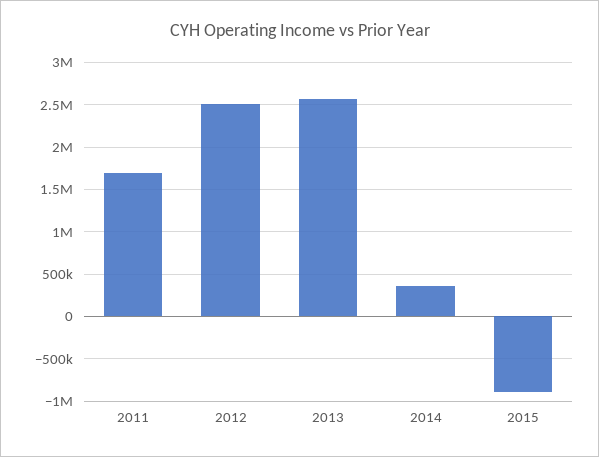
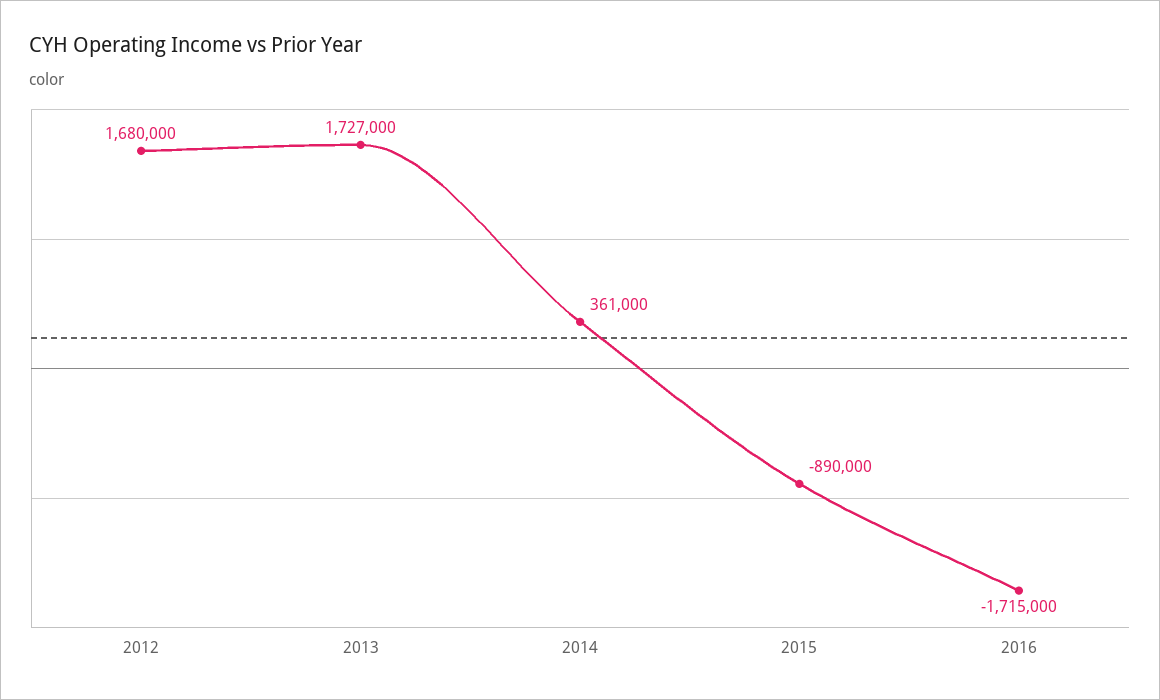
2011: 1700000 -> none
2012: 2500000 -> 1680000
2013: 2600000 -> 1727000
2016: none -> -1715000

